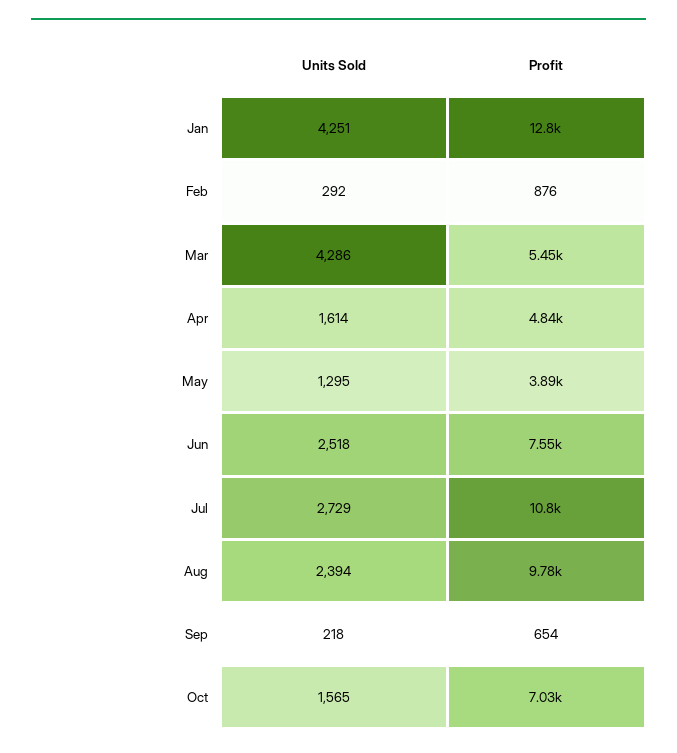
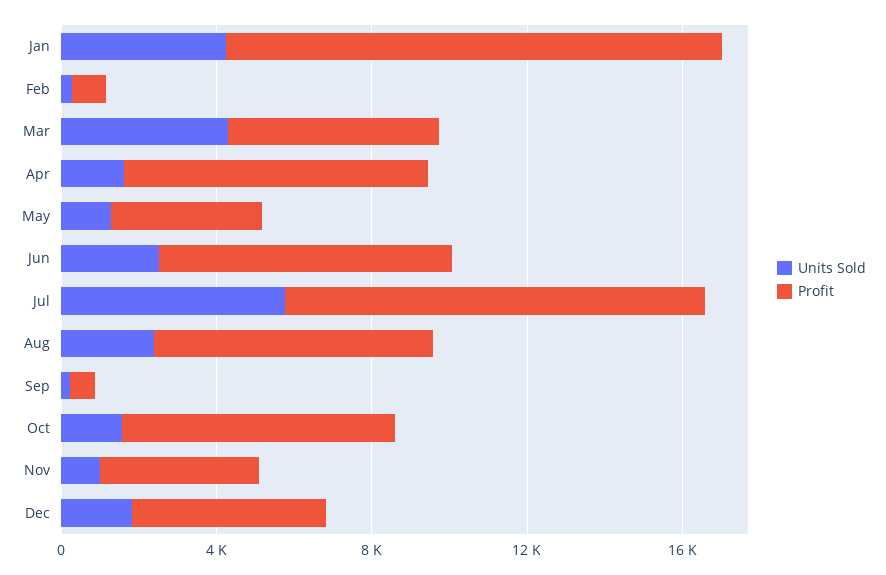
Profit, Apr: 4840 -> 8000
Units Sold, Jul: 2729 -> 6000
Profit, Aug: 9780 -> 7000
Units Sold, Nov: none -> 1000
Profit, Nov: none -> 4000
Units Sold, Dec: none -> 2000
Profit, Dec: none -> 5000

